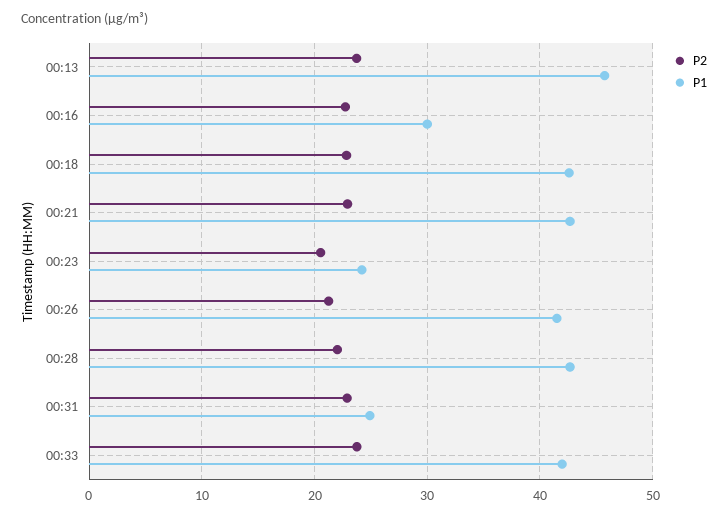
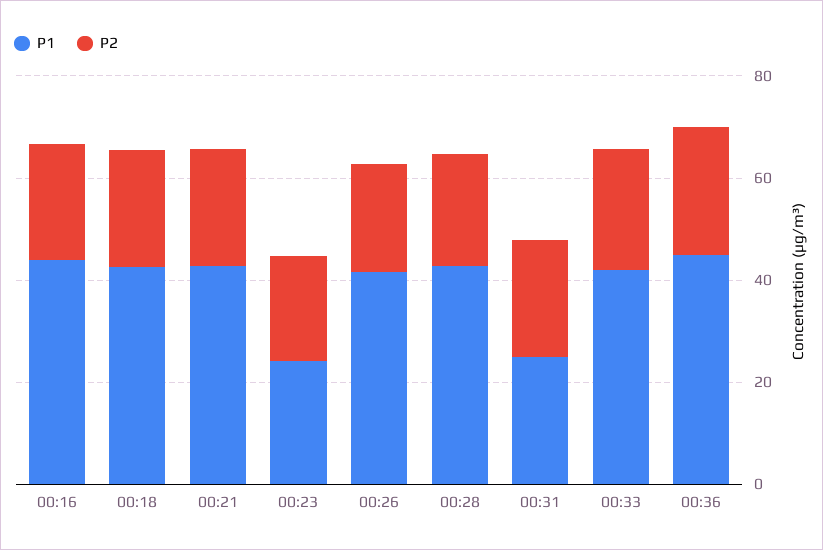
P2, 00:13: 24 -> none
P1, 00:13: 46 -> none
P1, 00:16: 30 -> 45
P1, 00:36: none -> 45
P2, 00:36: none -> 25

